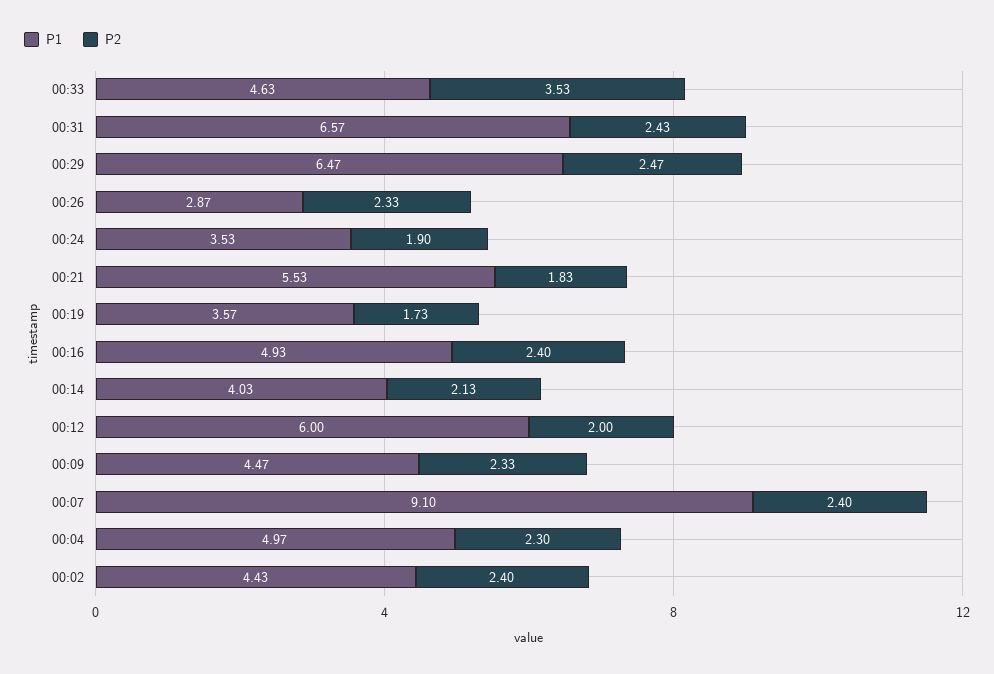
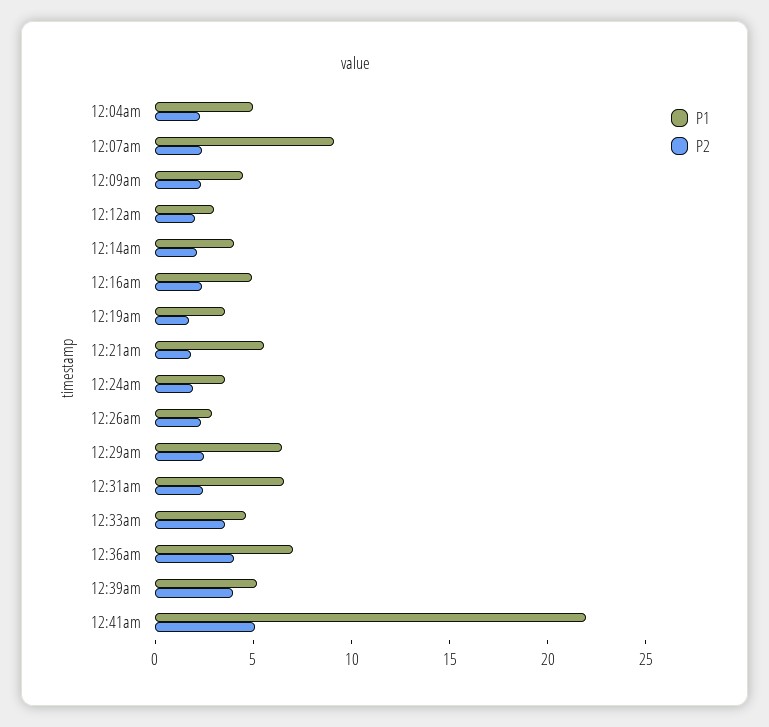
P1, 00:12: 6 -> 3
P1, 00:02: 4.43 -> none
P2, 00:02: 2.4 -> none
P1, 12:36am: none -> 7
P2, 12:36am: none -> 4
P1, 12:39am: none -> 5
P2, 12:39am: none -> 4
P1, 12:41am: none -> 22
P2, 12:41am: none -> 5

